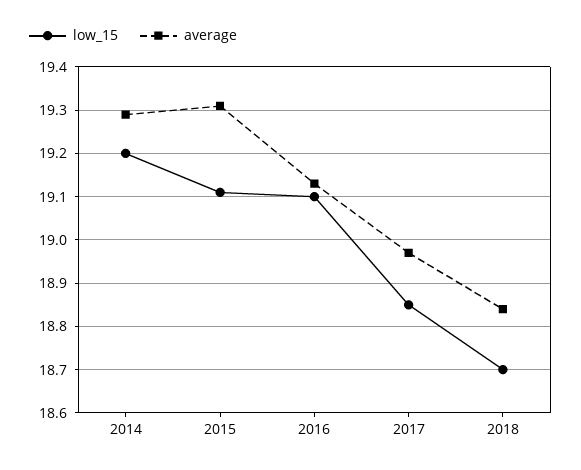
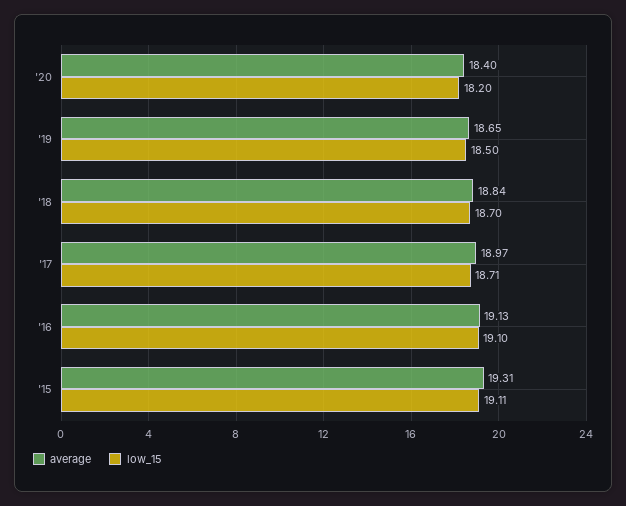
low_15, 2014: 19.2 -> none
average, 2014: 19.3 -> none
low_15, 2017: 18.85 -> 18.71
average, '20: none -> 18.4
low_15, '20: none -> 18.2
average, '19: none -> 18.65
low_15, '19: none -> 18.5

